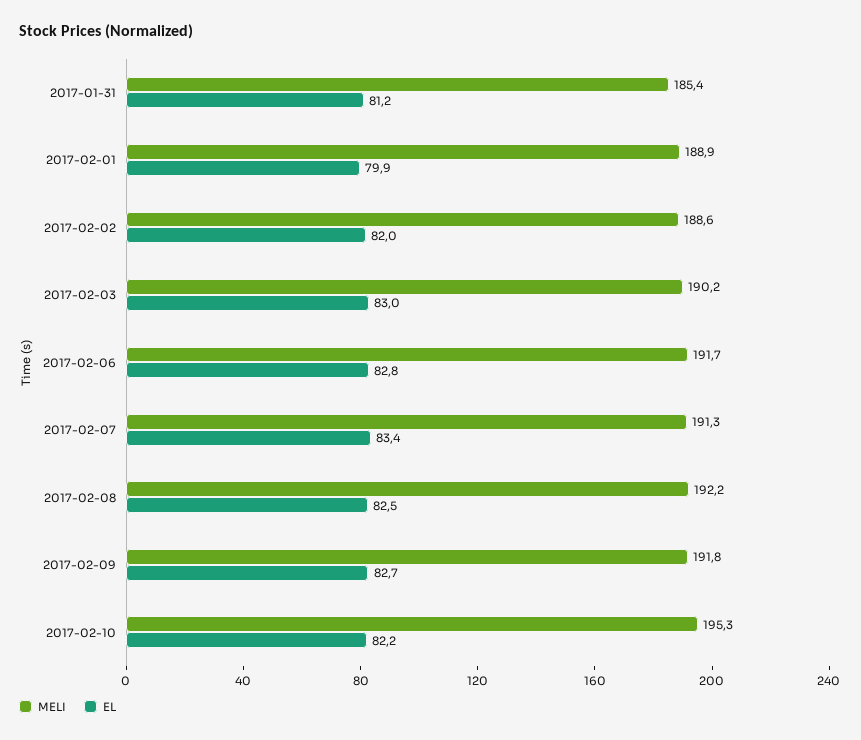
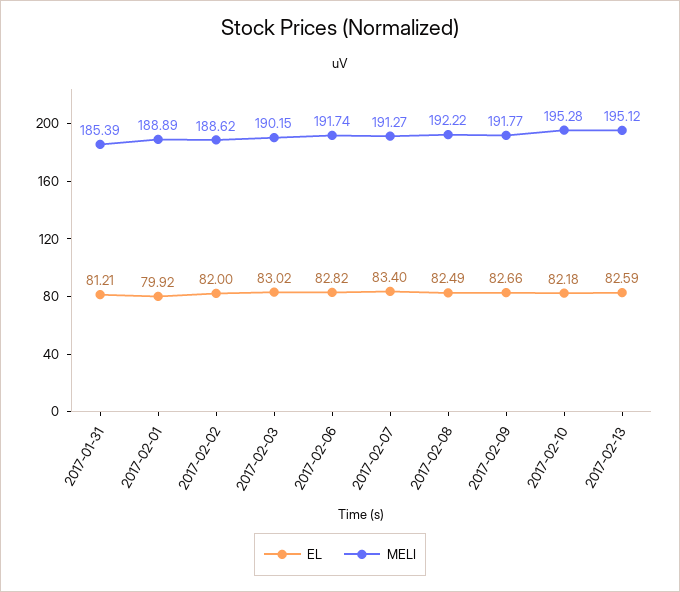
EL, 2017-02-13: none -> 82.59
MELI, 2017-02-13: none -> 195.12

